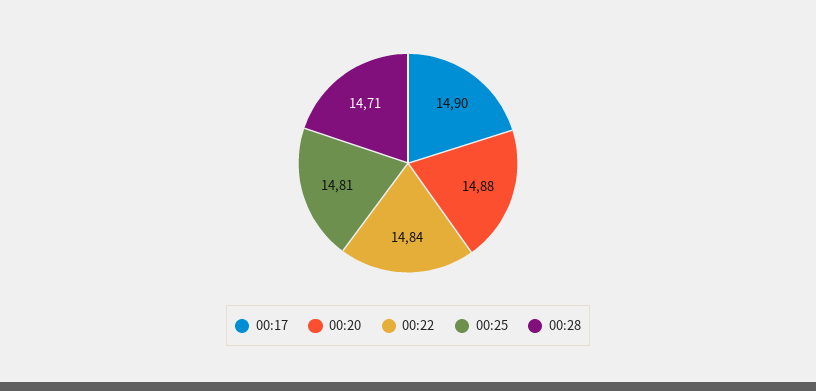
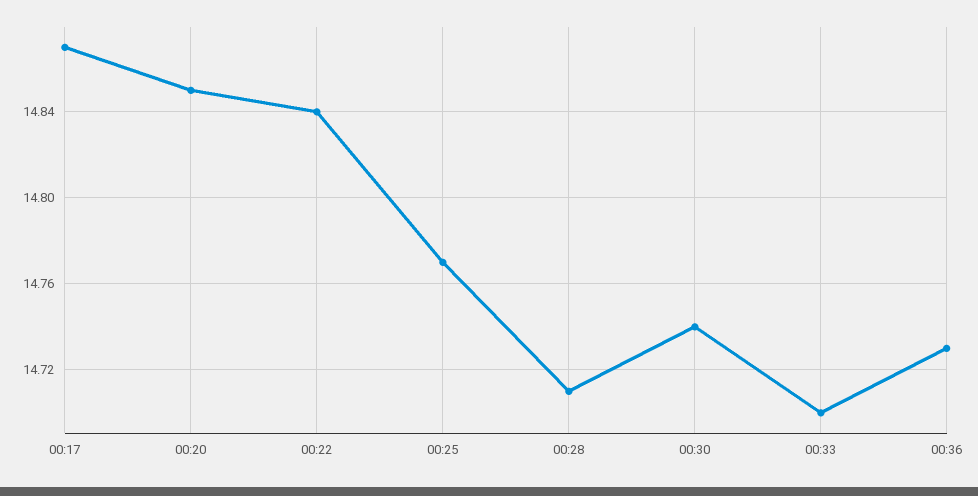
00:17: 14.9 -> 14.87
00:20: 14.88 -> 14.85
00:25: 14.81 -> 14.77
00:30: none -> 14.74
00:33: none -> 14.7
00:36: none -> 14.73

